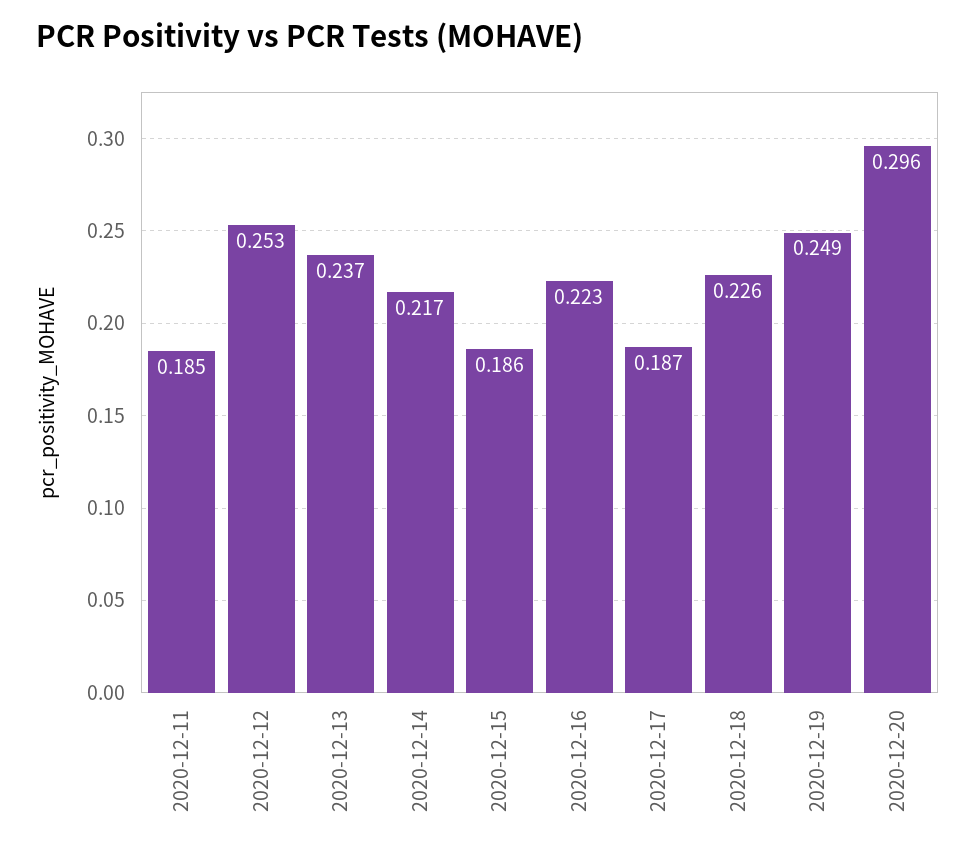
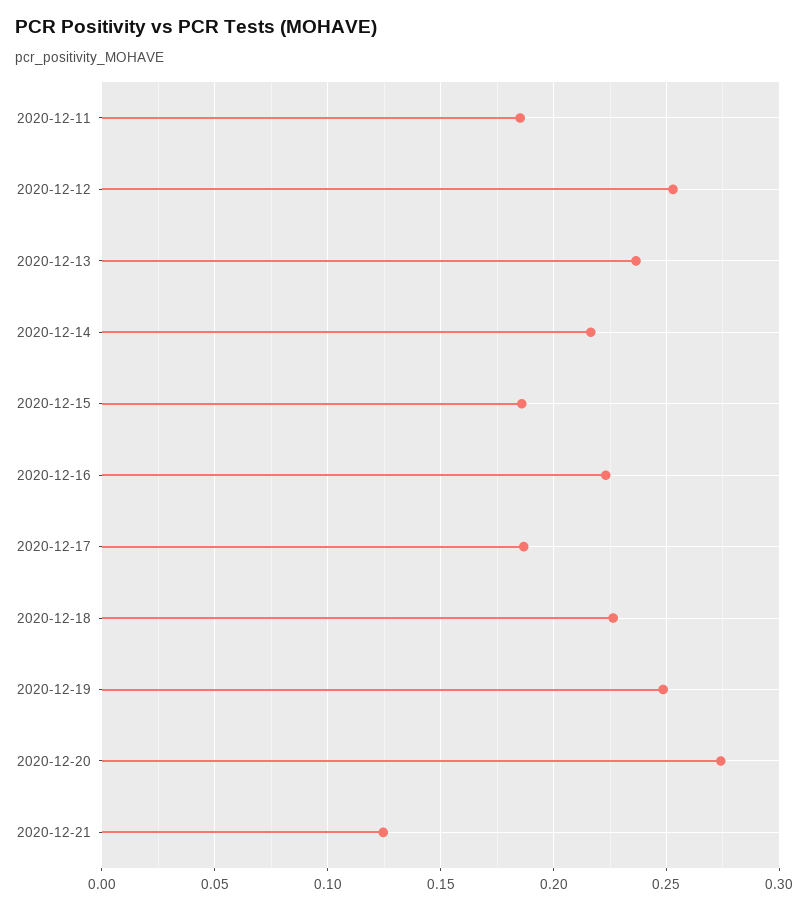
2020-12-20: 0.296 -> 0.275
2020-12-21: none -> 0.125

